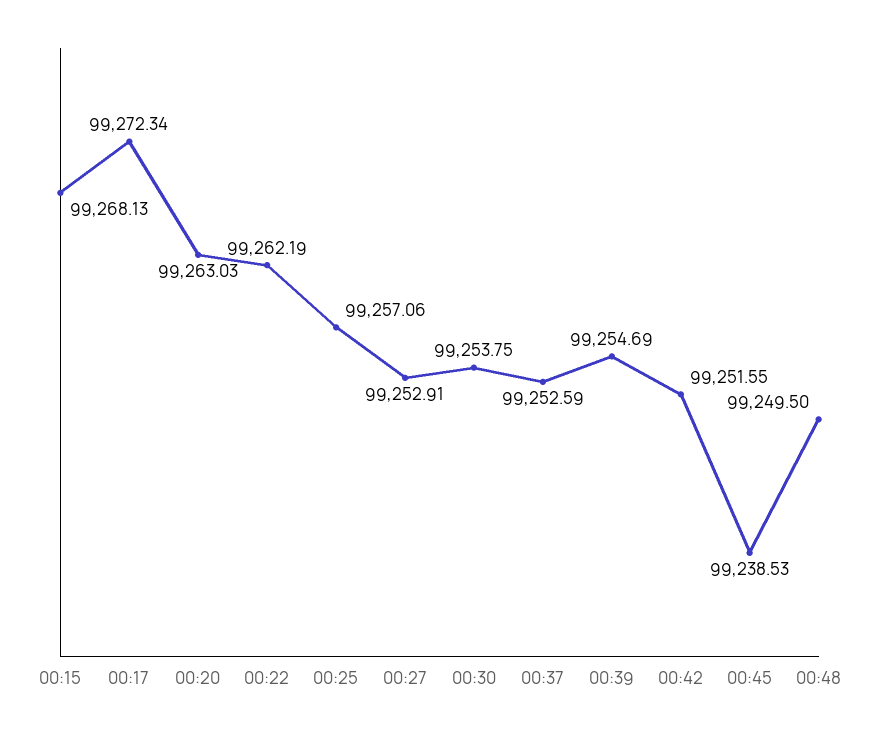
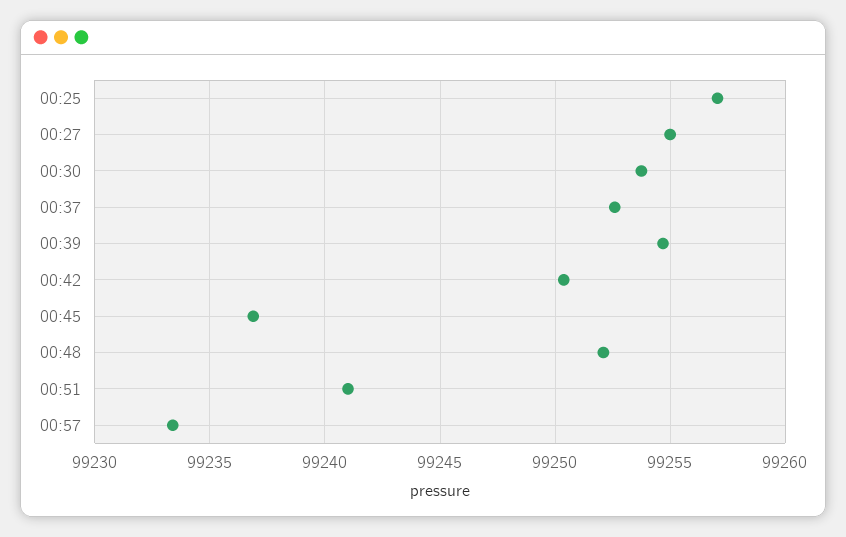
00:15: 99268.13 -> none
00:17: 99272.34 -> none
00:20: 99263.03 -> none
00:22: 99262.19 -> none
00:27: 99252.91 -> 99255
00:42: 99251.55 -> 99250.5
00:45: 99238.53 -> 99237
00:48: 99249.5 -> 99252
00:51: none -> 99241
00:57: none -> 99233.5

